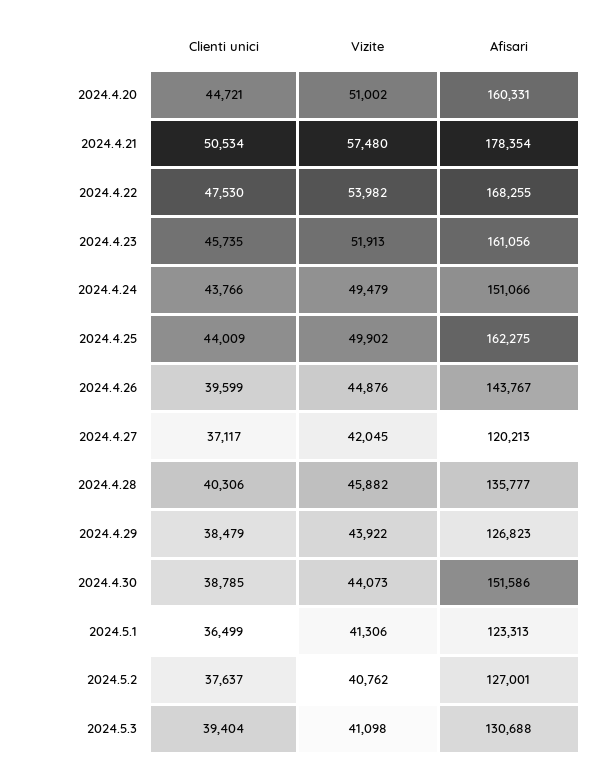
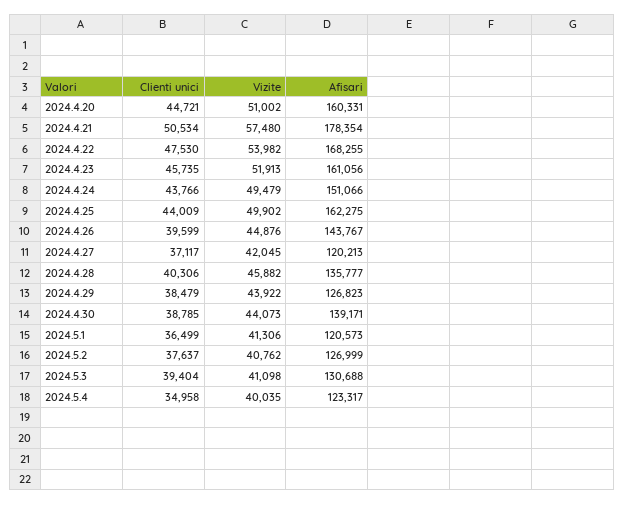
Afisari, 2024.4.30: 151586 -> 139171
Afisari, 2024.5.1: 123313 -> 120573
Afisari, 2024.5.2: 127001 -> 126999
Clienti unici, 2024.5.4: none -> 34958
Vizite, 2024.5.4: none -> 40035
Afisari, 2024.5.4: none -> 123317

